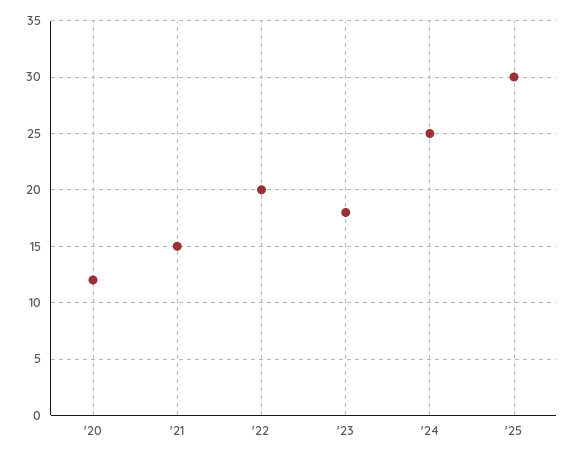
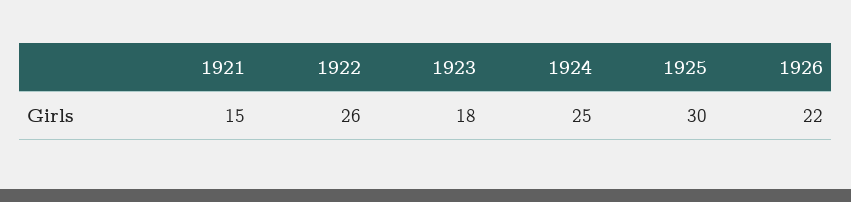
'20: 12 -> none
'22: 20 -> 26
1926: none -> 22

